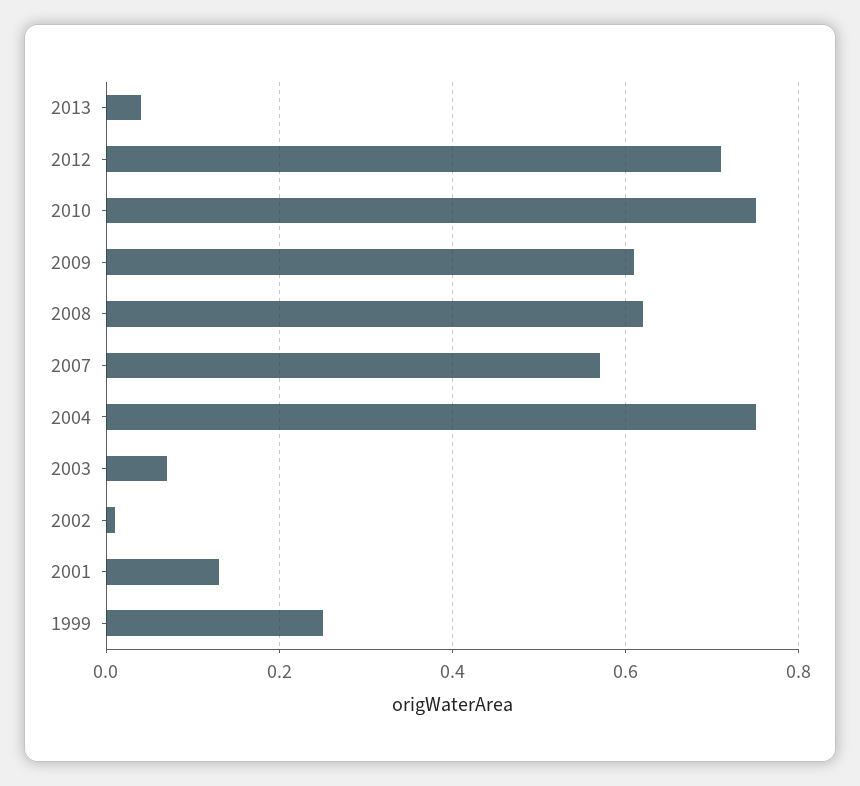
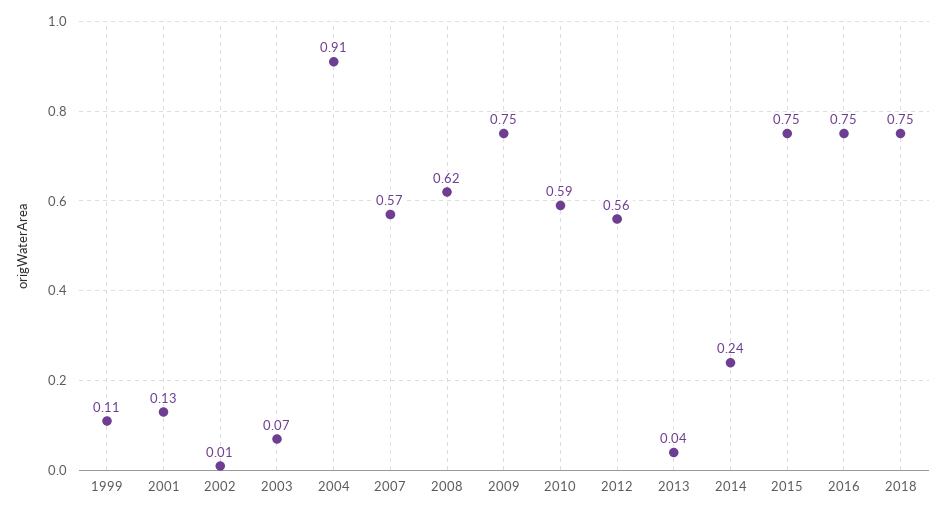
2012: 0.7 -> 0.56
2010: 0.75 -> 0.59
2009: 0.6 -> 0.75
2004: 0.75 -> 0.91
1999: 0.25 -> 0.11
2014: none -> 0.24
2015: none -> 0.75
2016: none -> 0.75
2018: none -> 0.75

